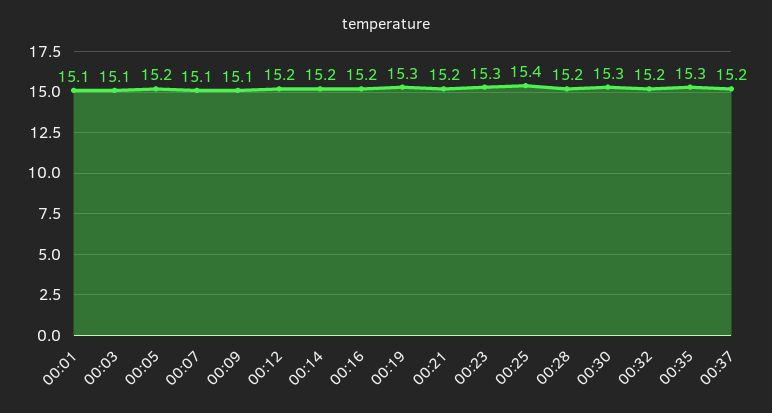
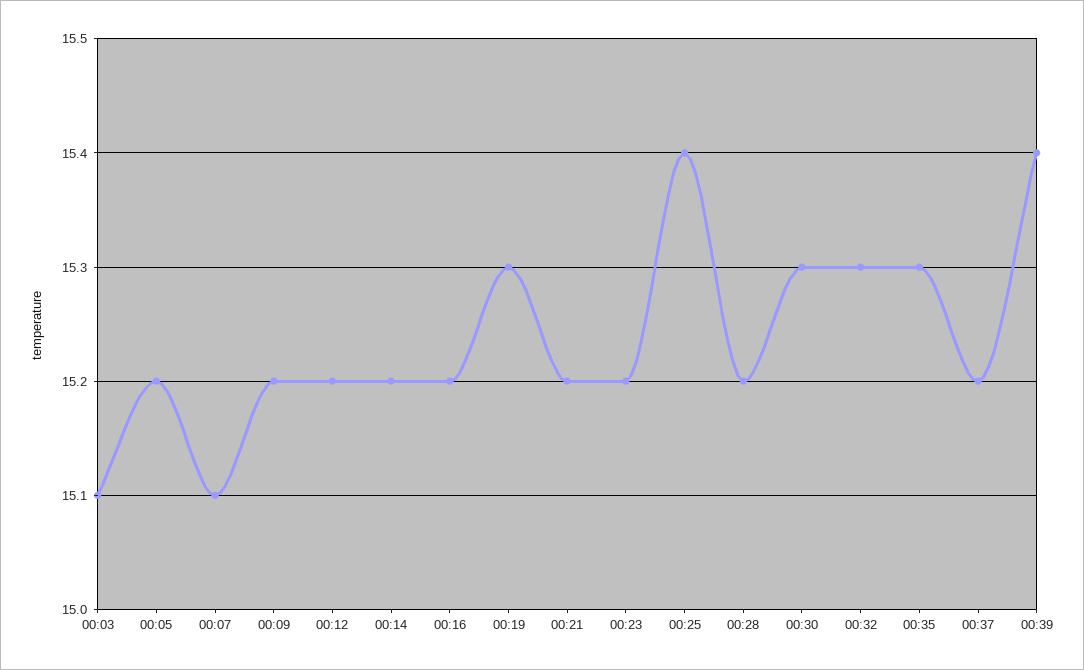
00:01: 15.1 -> none
00:09: 15.1 -> 15.2
00:23: 15.3 -> 15.2
00:32: 15.2 -> 15.3
00:39: none -> 15.4

